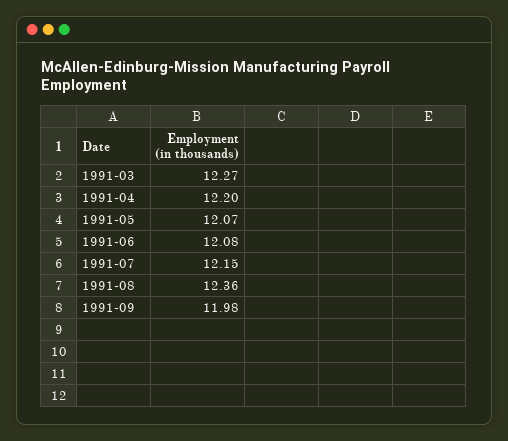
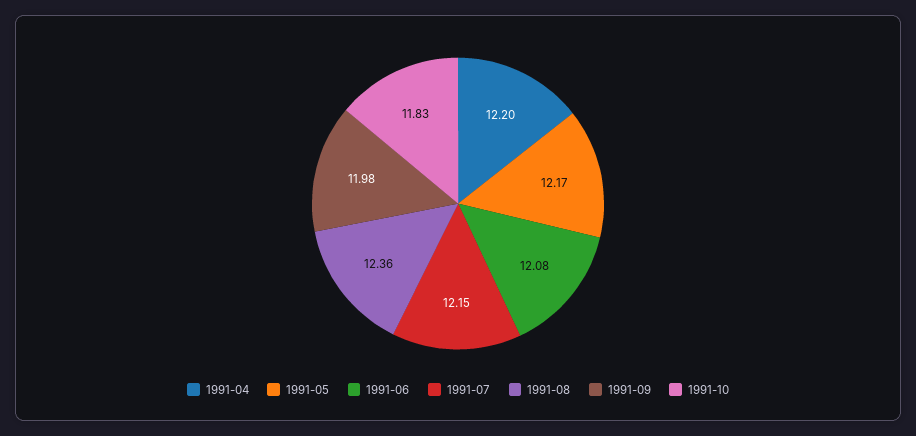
1991-03: 12.27 -> none
1991-05: 12.07 -> 12.17
1991-10: none -> 11.83

